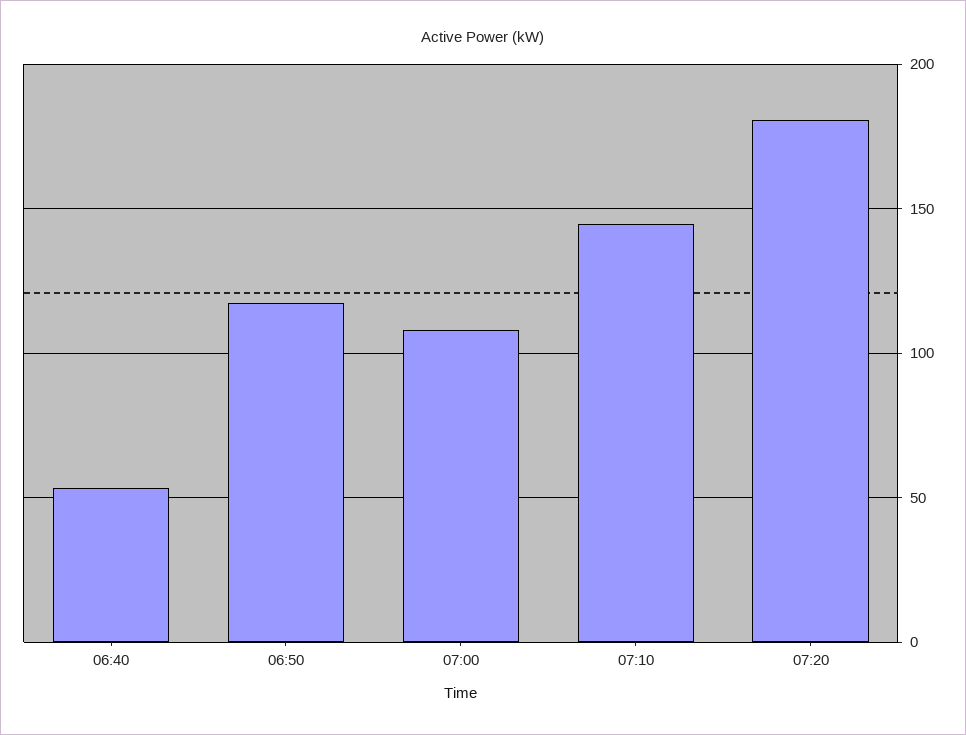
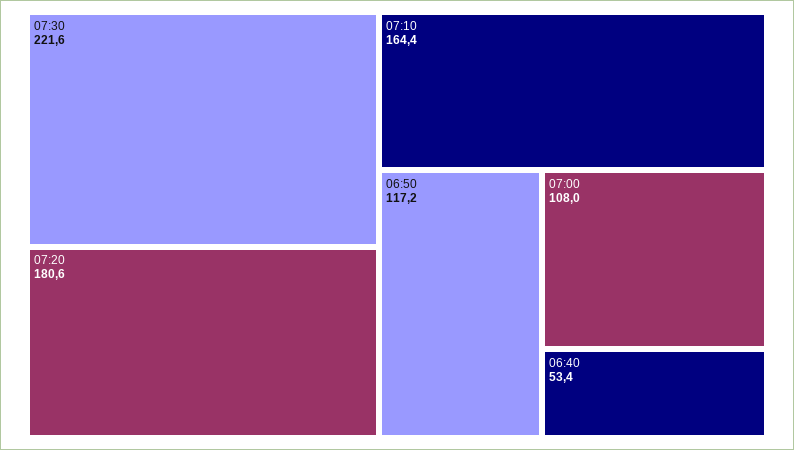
07:10: 145 -> 164.4
07:30: none -> 221.6

